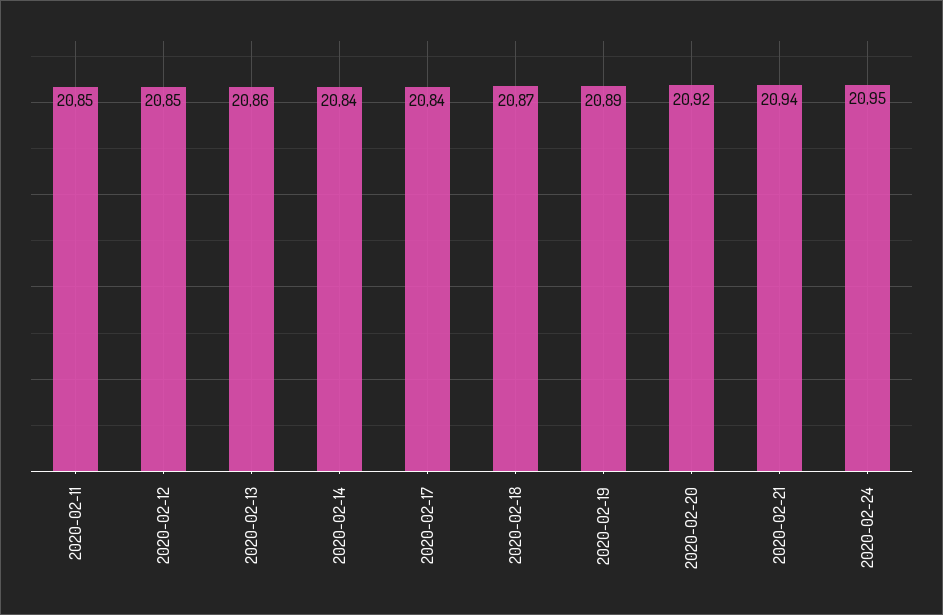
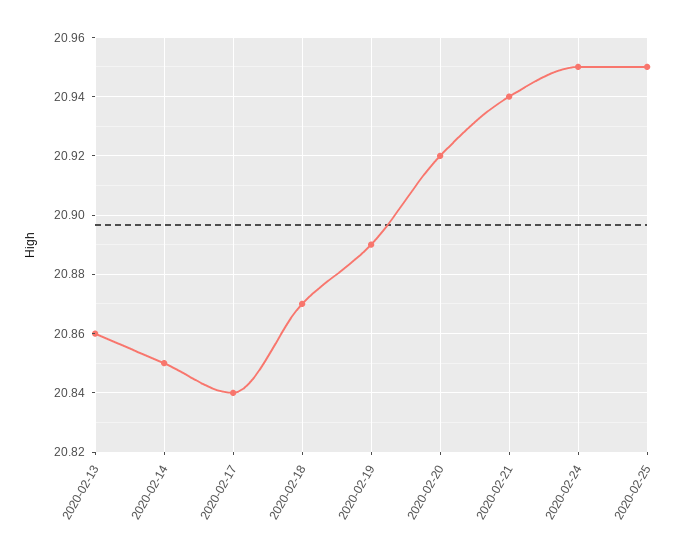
2020-02-11: 20.85 -> none
2020-02-12: 20.85 -> none
2020-02-14: 20.84 -> 20.85
2020-02-25: none -> 20.95

